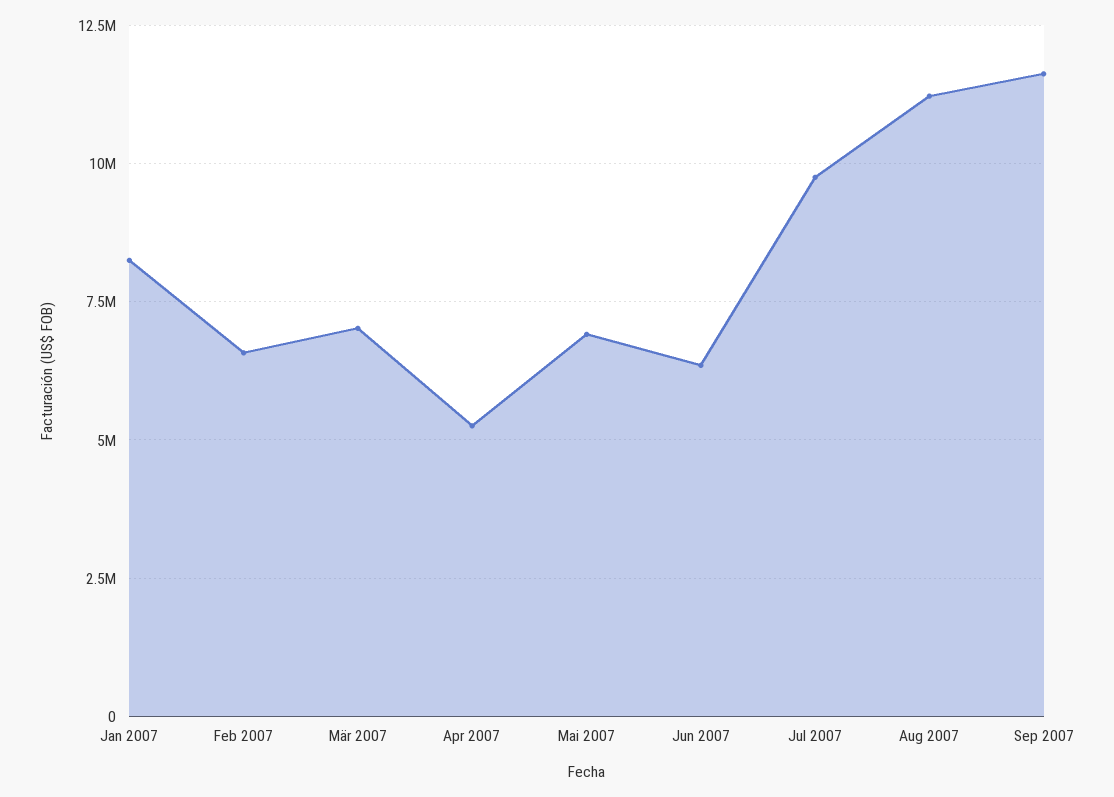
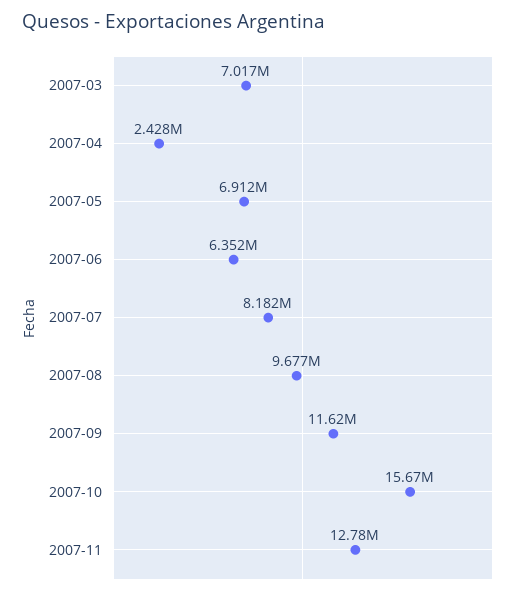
Jan 2007: 8250000 -> none
Feb 2007: 6500000 -> none
Apr 2007: 5250000 -> 2428000
Jul 2007: 9750000 -> 8182000
Aug 2007: 11250000 -> 9677000
2007-10: none -> 15670000
2007-11: none -> 12780000

